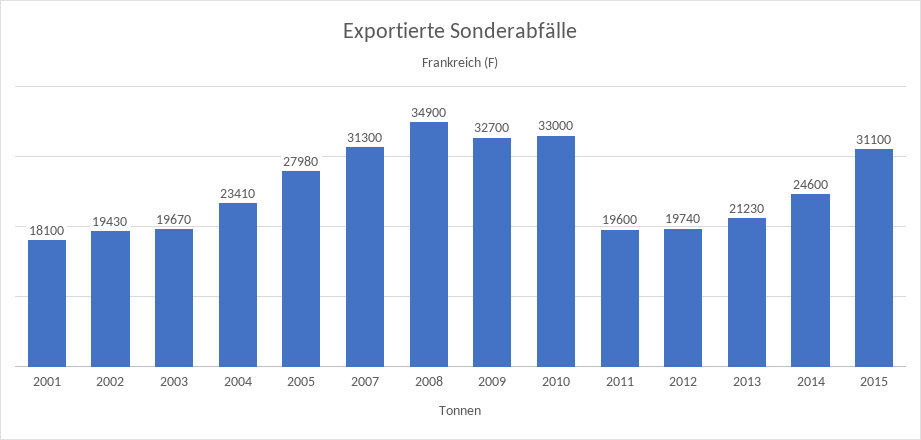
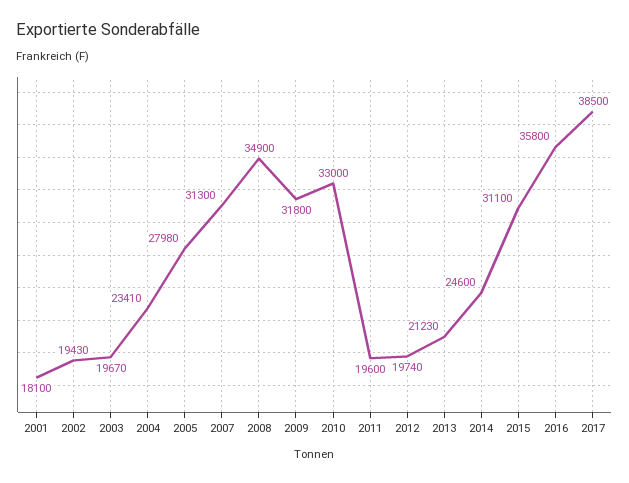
2009: 32700 -> 31800
2016: none -> 35800
2017: none -> 38500

